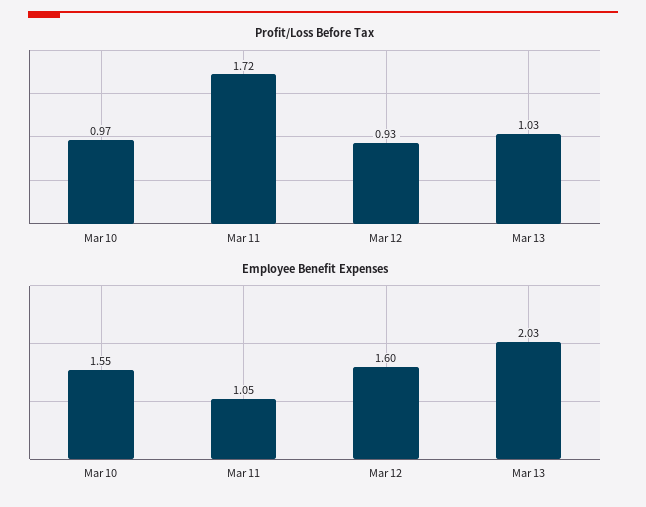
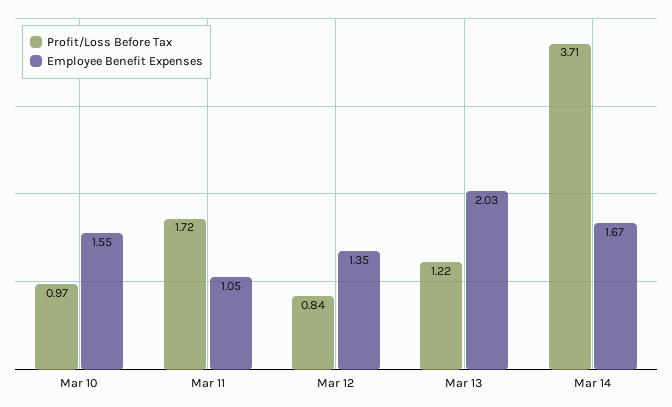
Profit/Loss Before Tax, Mar 12: 0.93 -> 0.84
Profit/Loss Before Tax, Mar 13: 1.03 -> 1.22
Employee Benefit Expenses, Mar 12: 1.6 -> 1.35
Profit/Loss Before Tax, Mar 14: none -> 3.71
Employee Benefit Expenses, Mar 14: none -> 1.67

